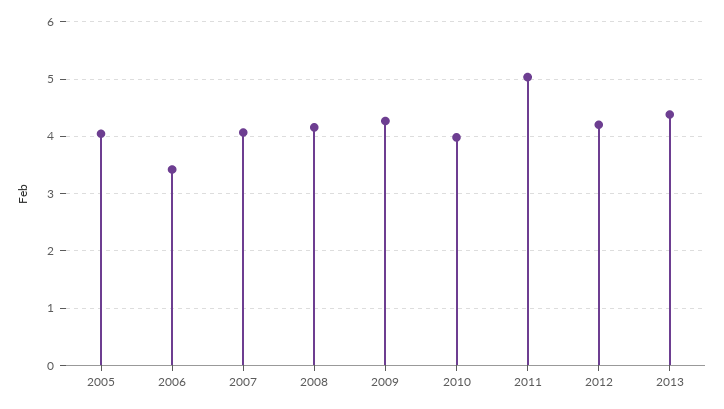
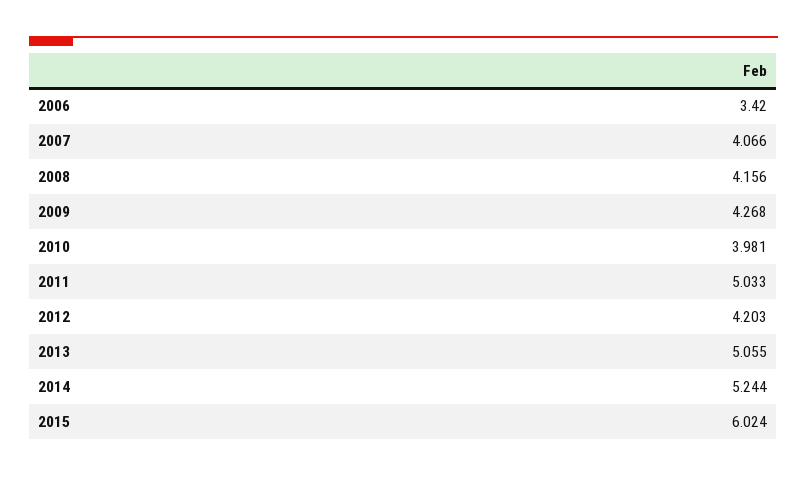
2005: 4 -> none
2013: 4.4 -> 5.055
2014: none -> 5.244
2015: none -> 6.024

